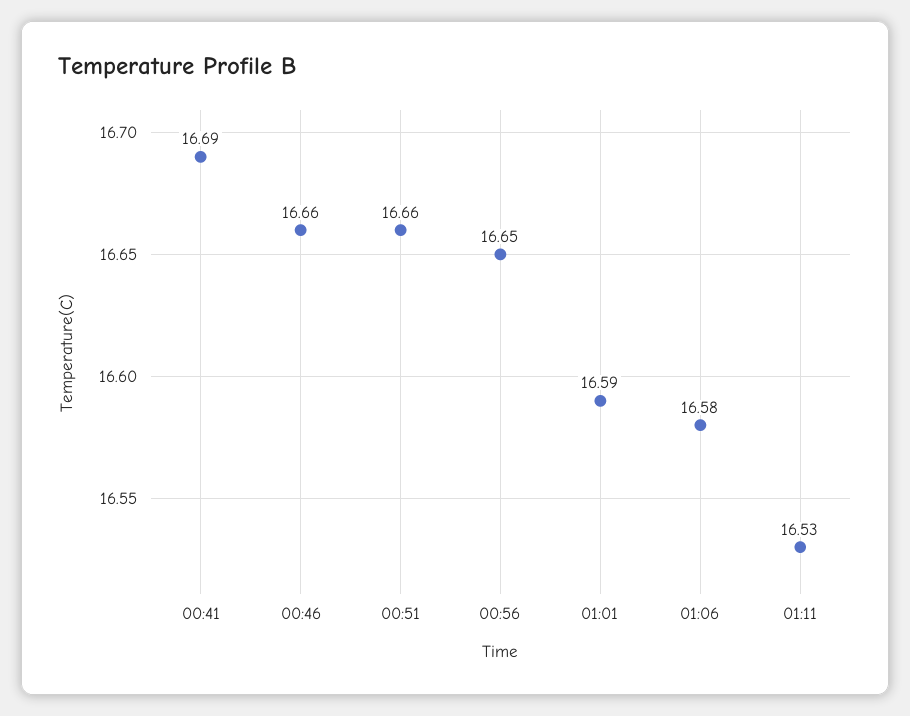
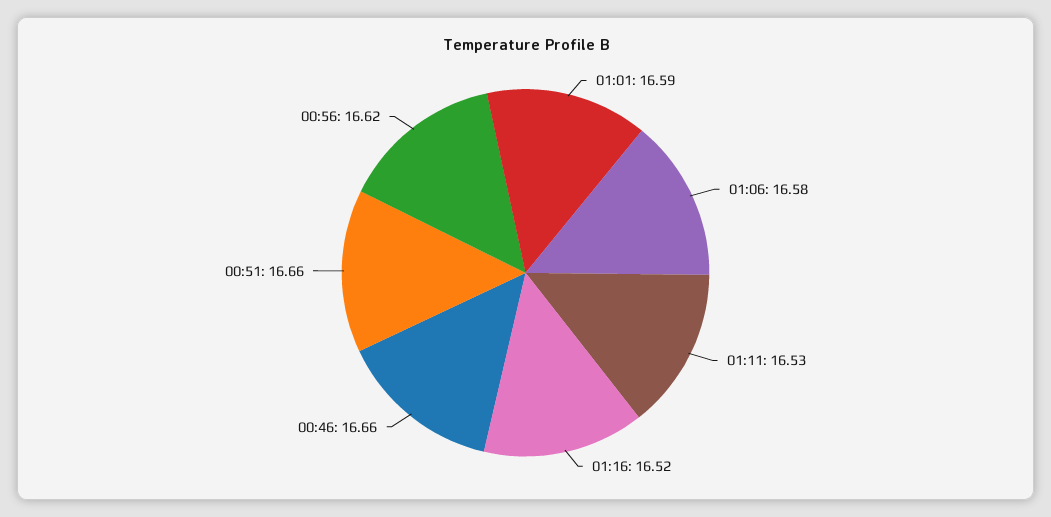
00:41: 16.69 -> none
00:56: 16.65 -> 16.62
01:16: none -> 16.52

